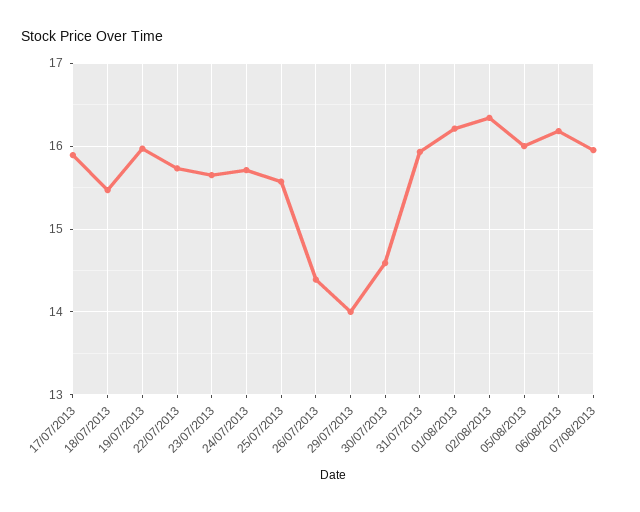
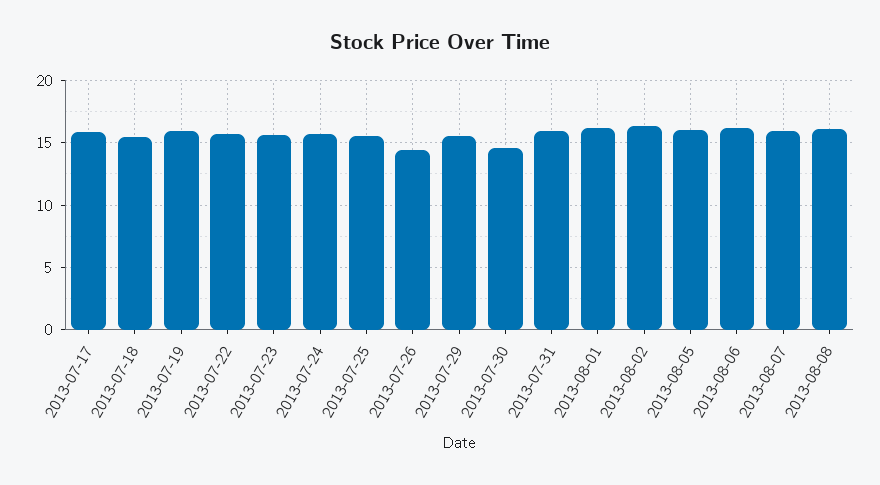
29/07/2013: 14 -> 15.5
2013-08-08: none -> 16

